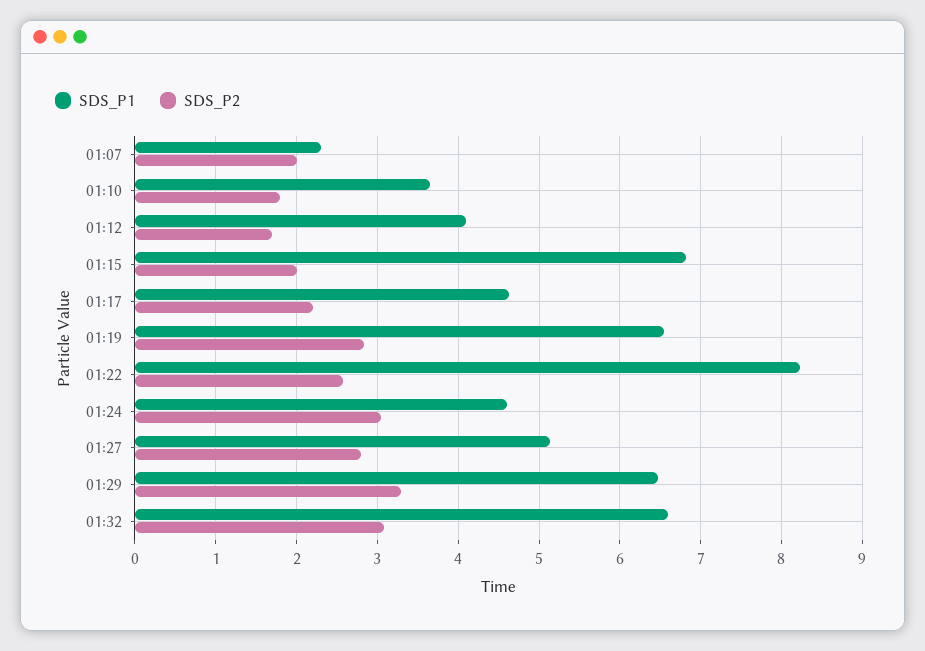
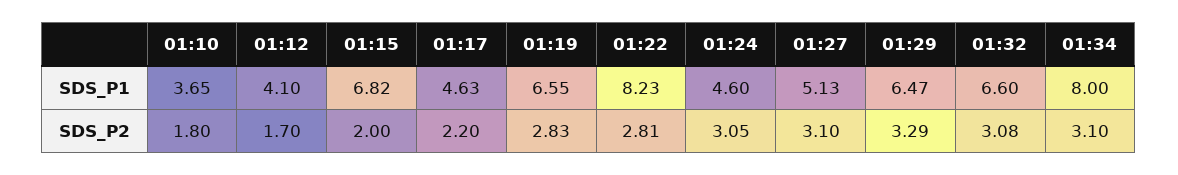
SDS_P1, 01:07: 2.3 -> none
SDS_P2, 01:07: 2 -> none
SDS_P2, 01:22: 2.6 -> 2.81
SDS_P2, 01:27: 2.8 -> 3.1
SDS_P1, 01:34: none -> 8
SDS_P2, 01:34: none -> 3.1

